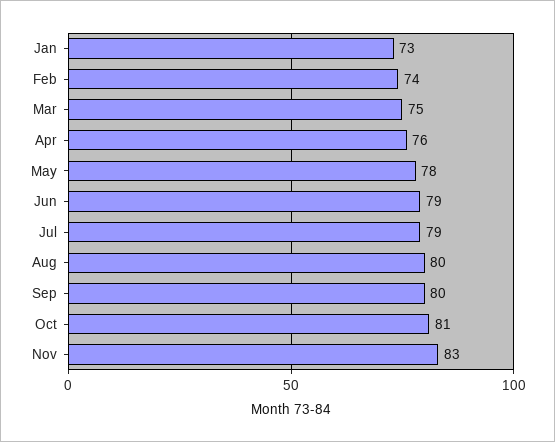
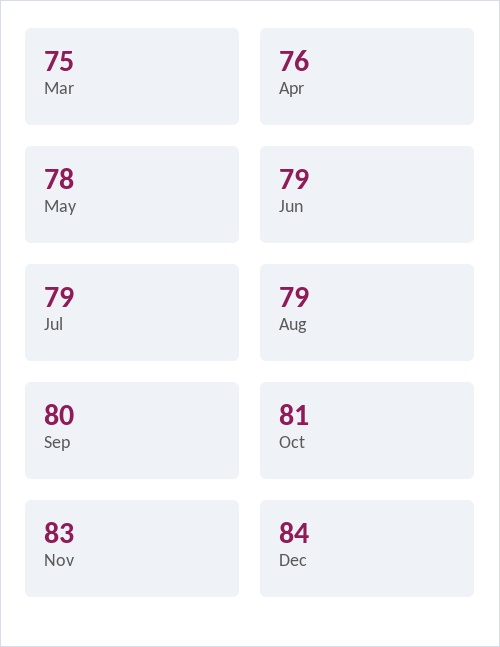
Jan: 73 -> none
Feb: 74 -> none
Aug: 80 -> 79
Dec: none -> 84

